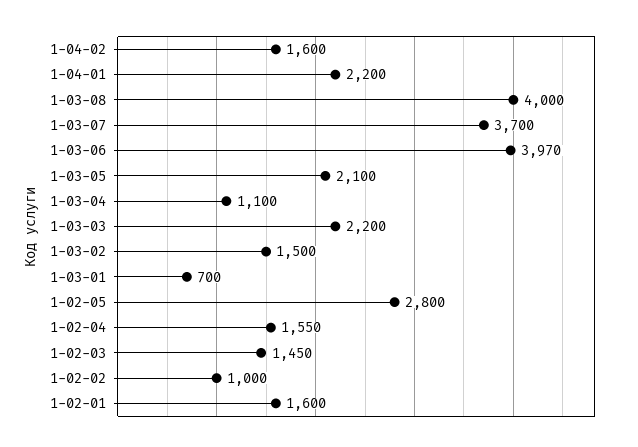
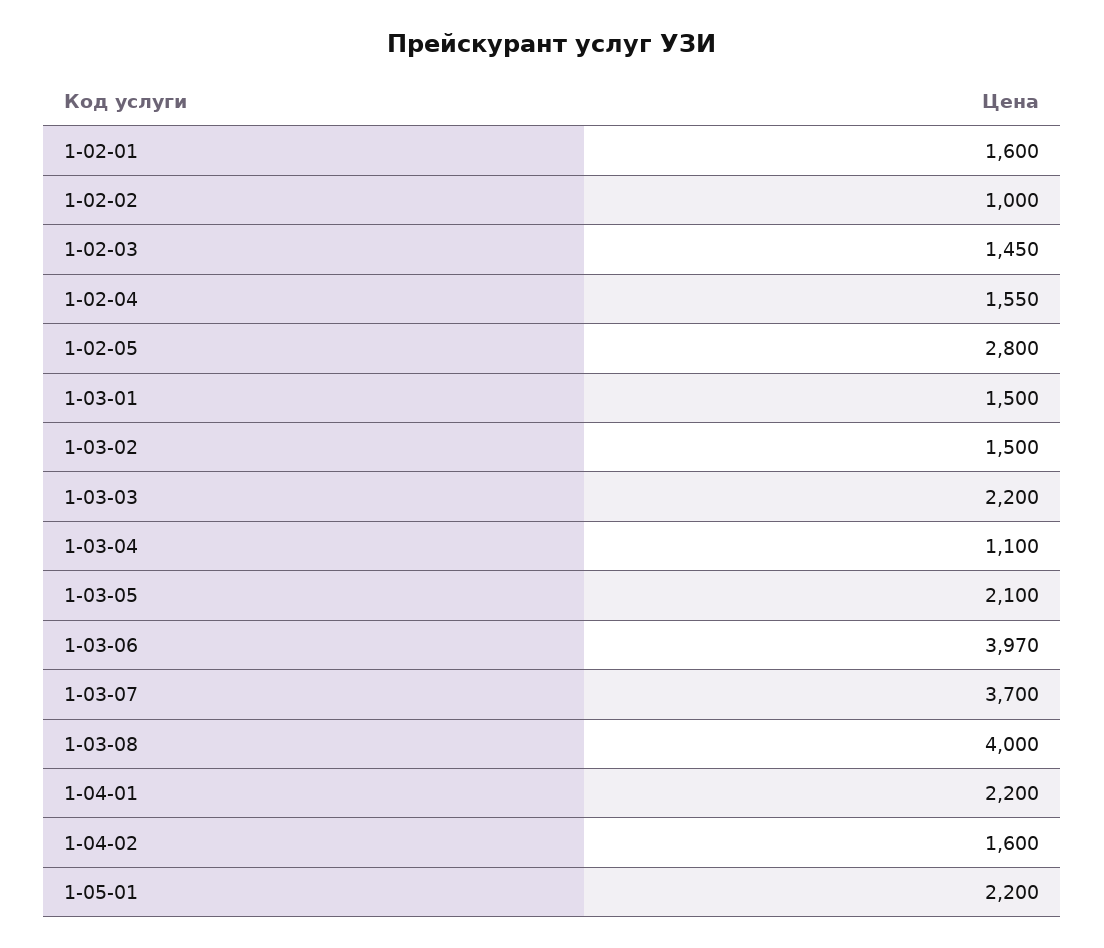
1-03-01: 700 -> 1500
1-05-01: none -> 2200

